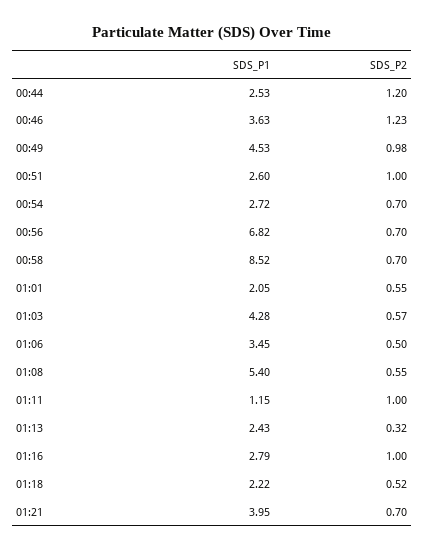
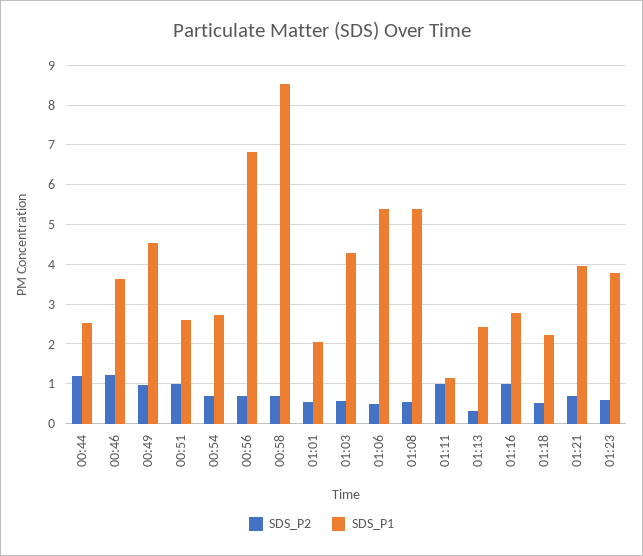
SDS_P1, 01:06: 3.45 -> 5.4
SDS_P2, 01:23: none -> 0.6
SDS_P1, 01:23: none -> 3.8

